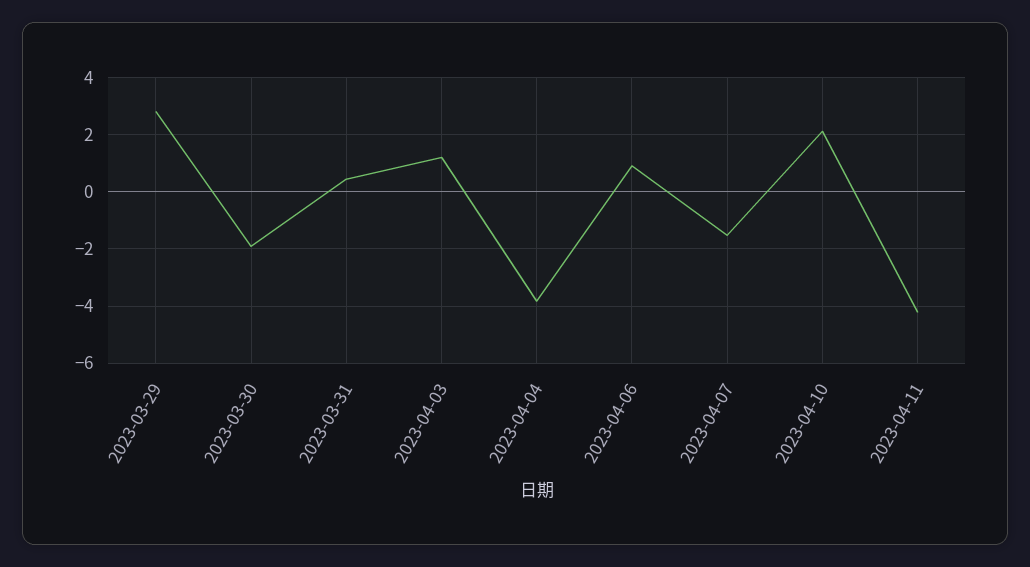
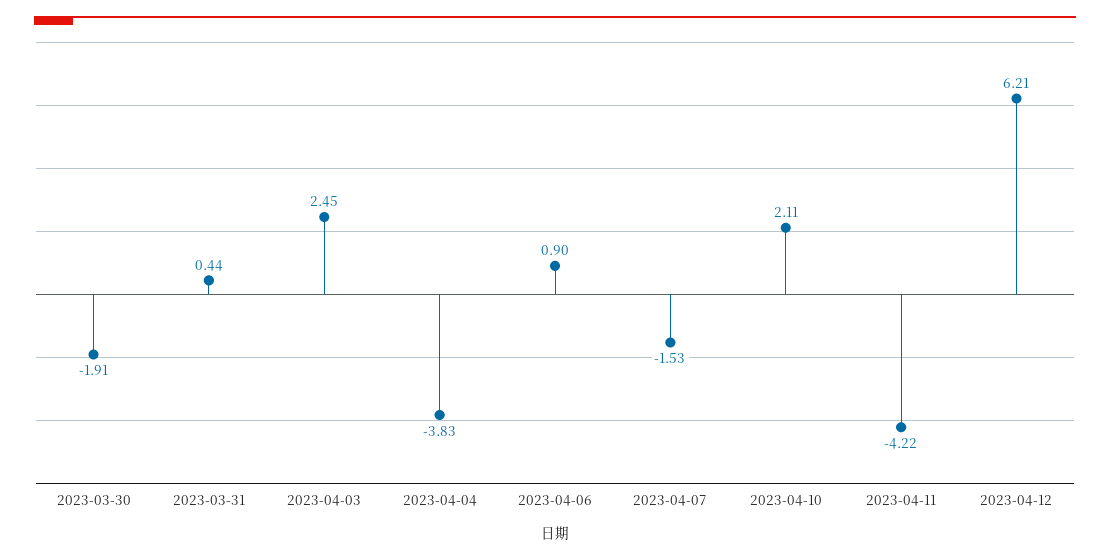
2023-03-29: 2.75 -> none
2023-04-03: 1.25 -> 2.45
2023-04-12: none -> 6.21

